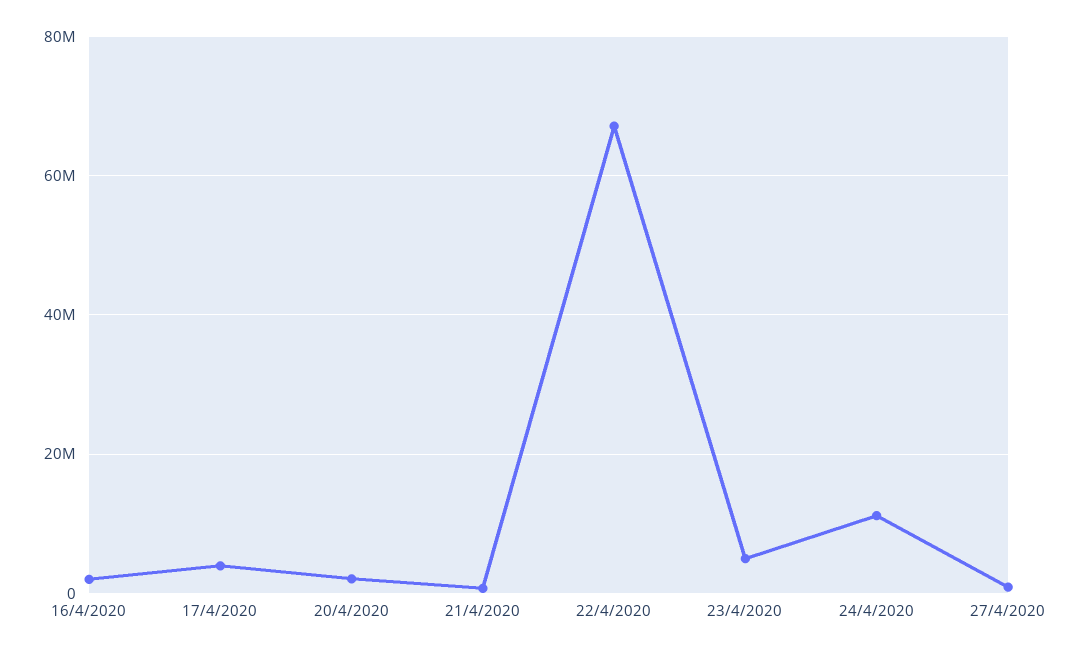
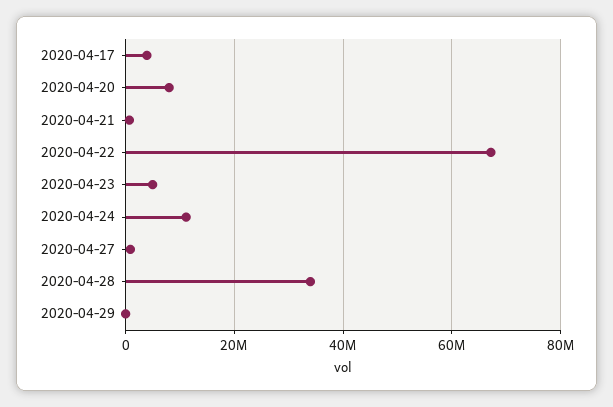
16/4/2020: 2000000 -> none
20/4/2020: 2000000 -> 8000000
2020-04-28: none -> 34000000
2020-04-29: none -> 0

